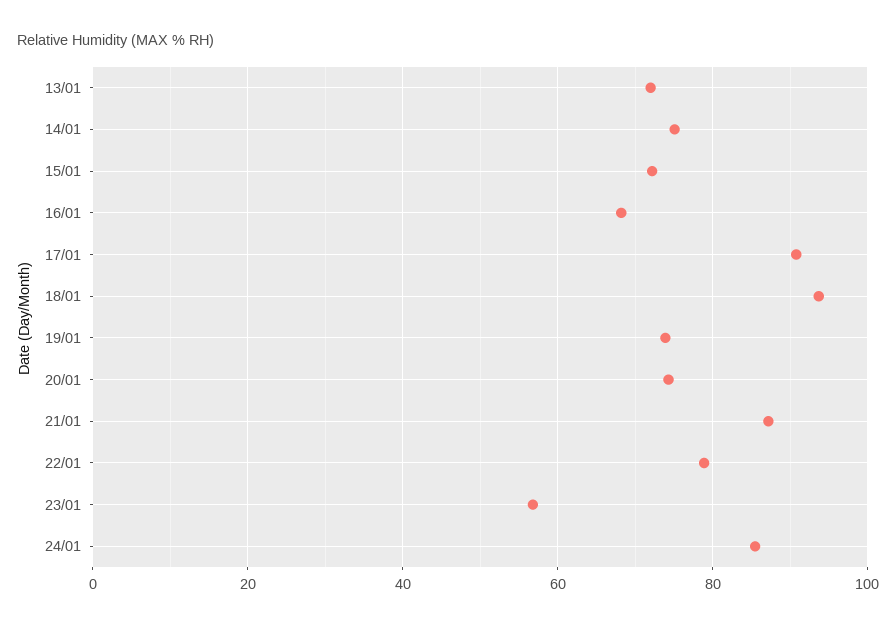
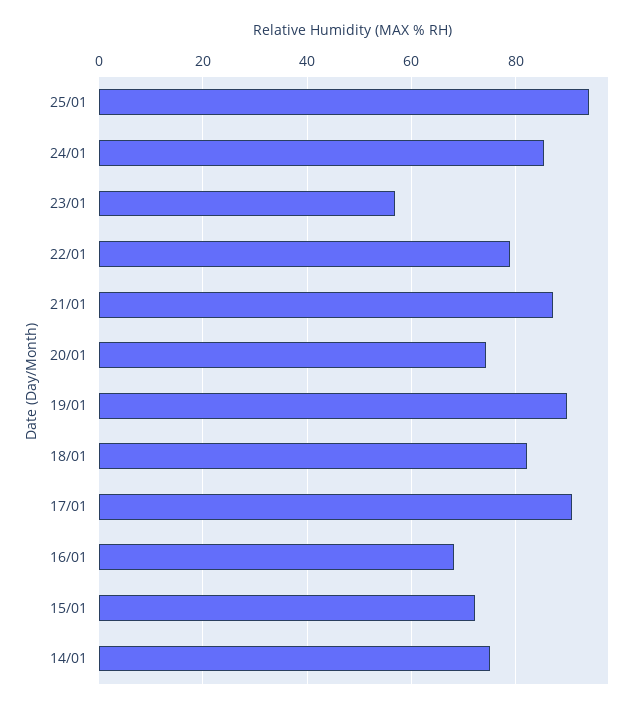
13/01: 72 -> none
18/01: 94 -> 82
19/01: 74 -> 90
25/01: none -> 94

